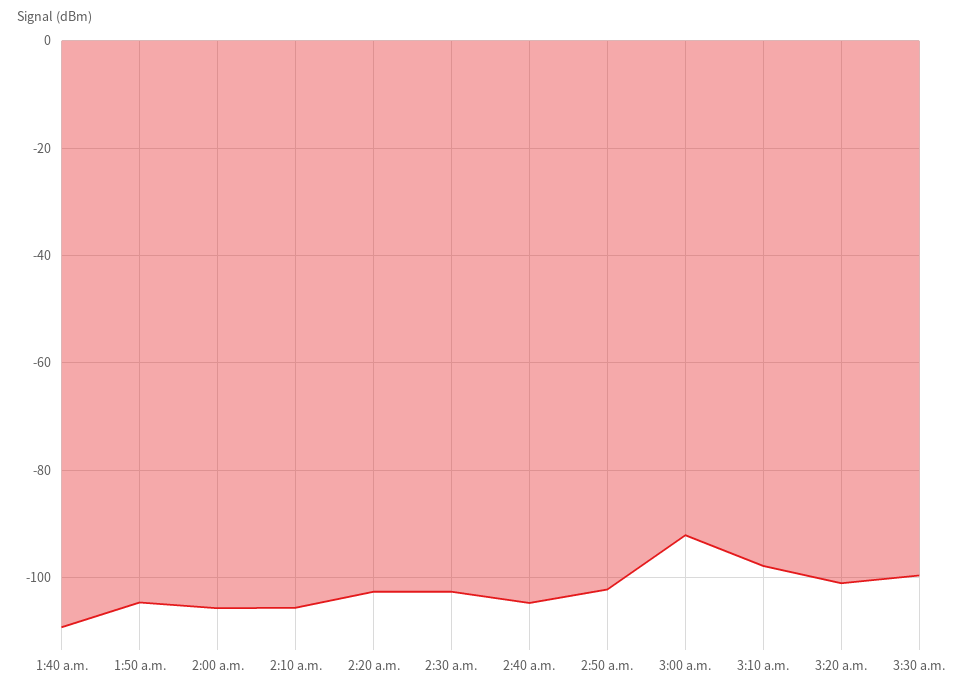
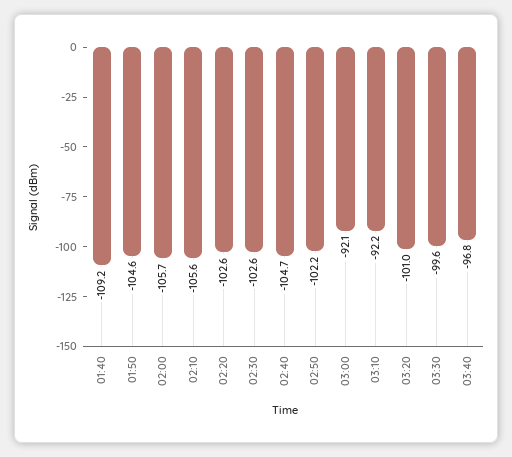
3:10 a.m.: -98 -> -92.2
03:40: none -> -96.8

